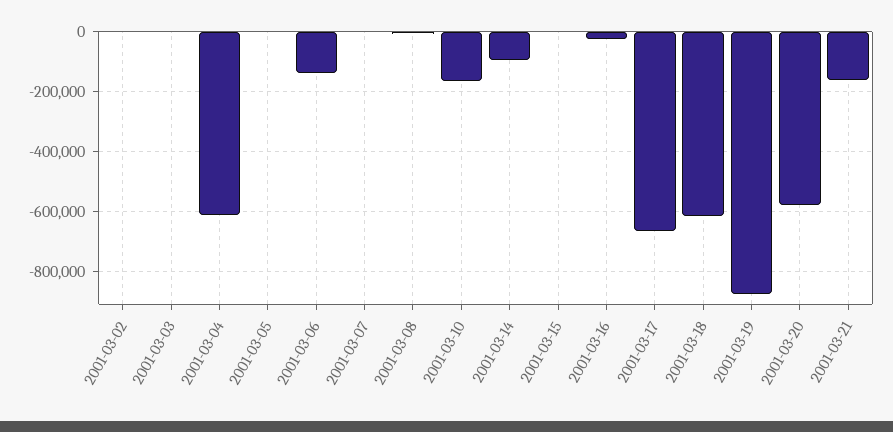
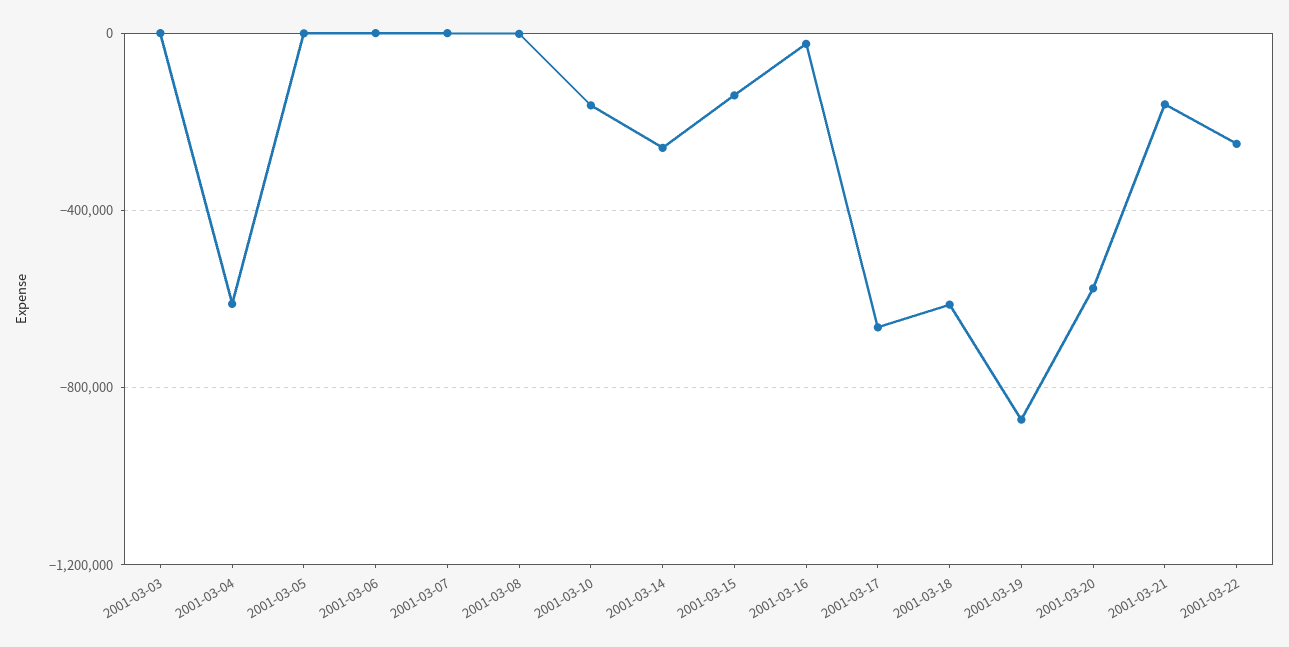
2001-03-02: 0 -> none
2001-03-06: -140000 -> 0
2001-03-14: -100000 -> -250000
2001-03-15: 0 -> -150000
2001-03-22: none -> -250000

